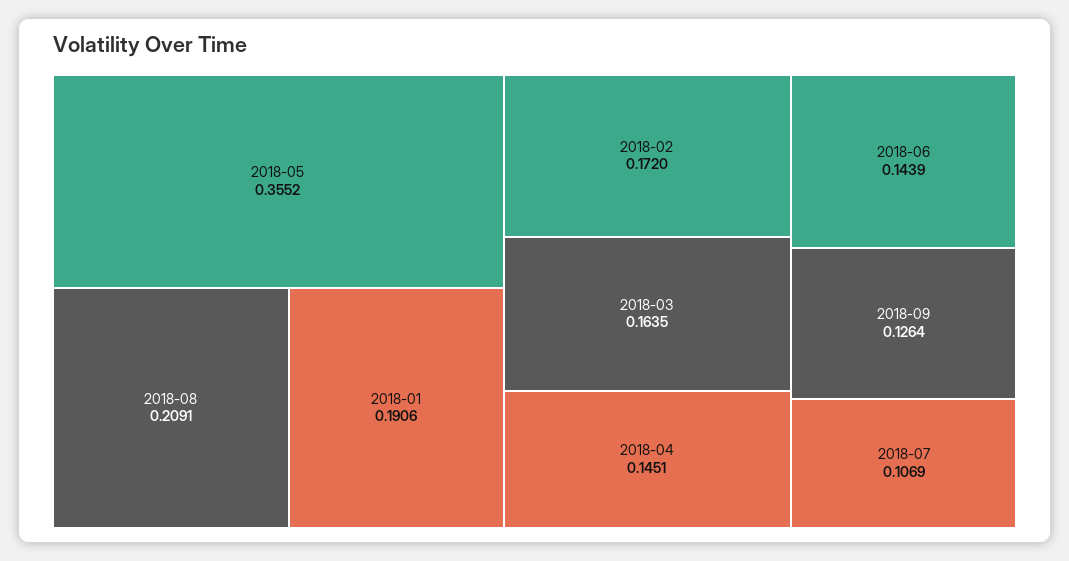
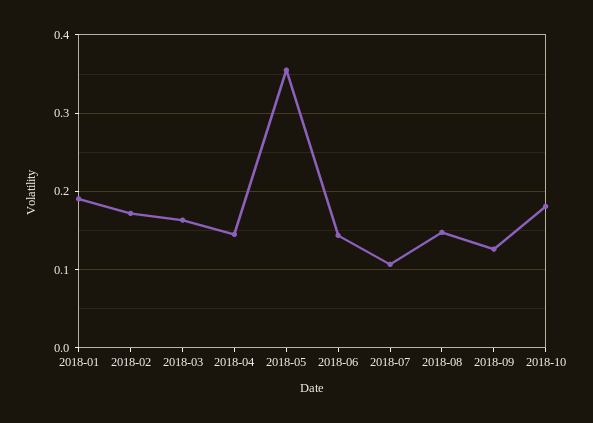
2018-08: 0.2091 -> 0.15
2018-10: none -> 0.18

